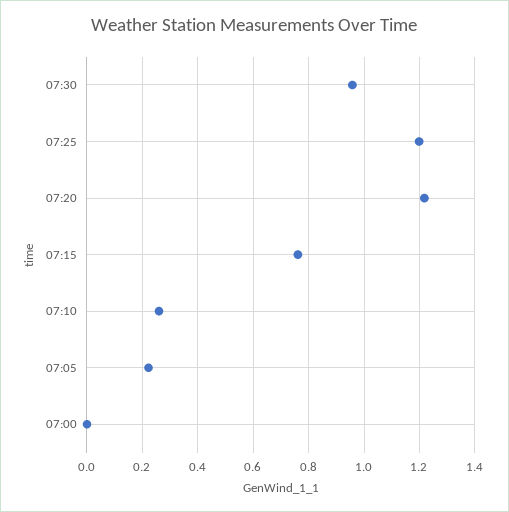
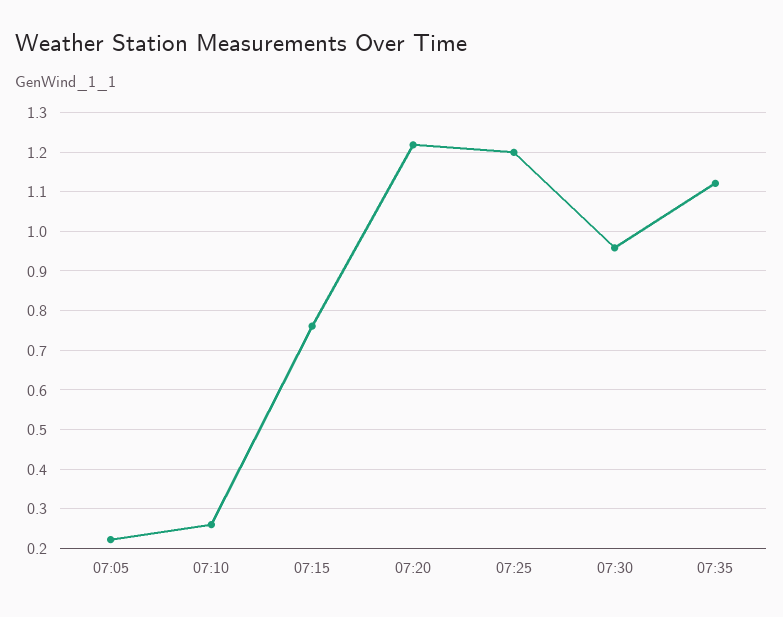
07:00: 0 -> none
07:35: none -> 1.12

